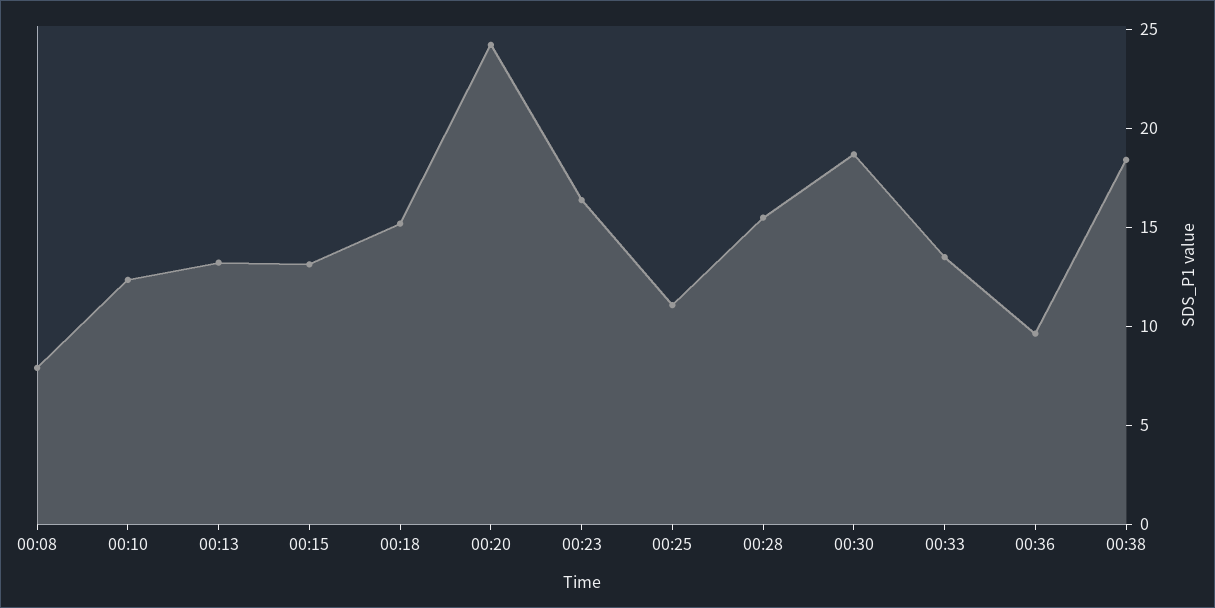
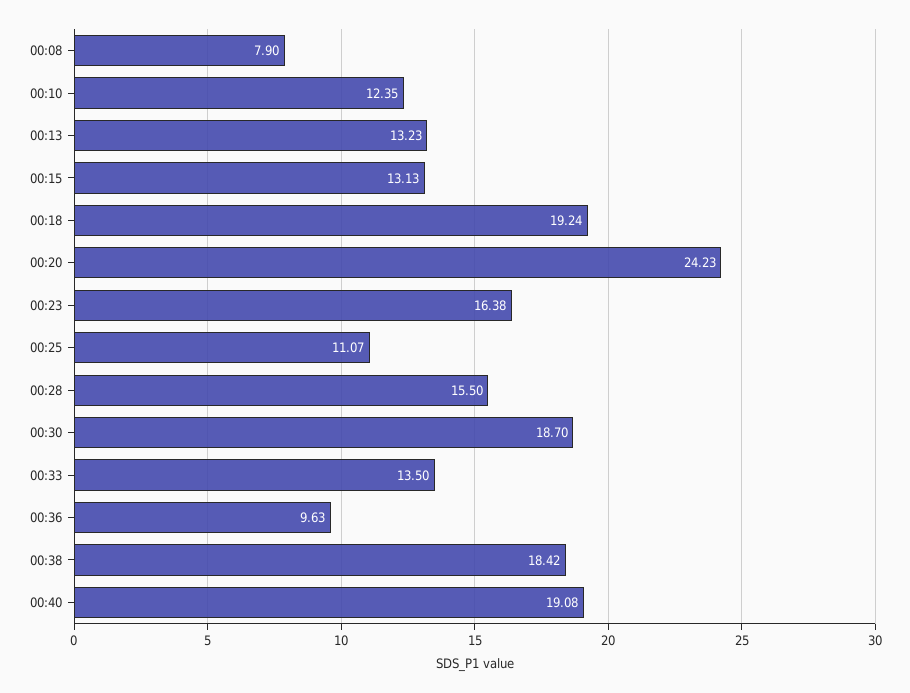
00:18: 15 -> 19.24
00:40: none -> 19.08

